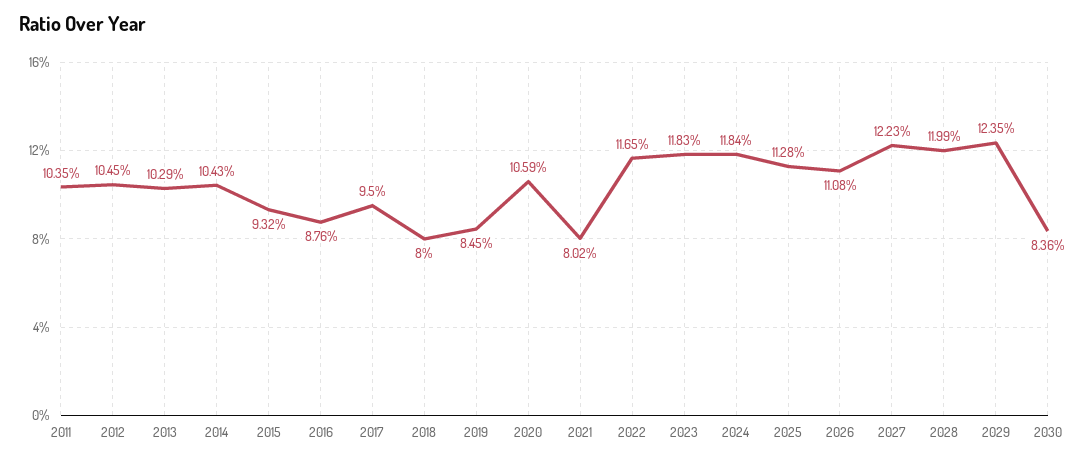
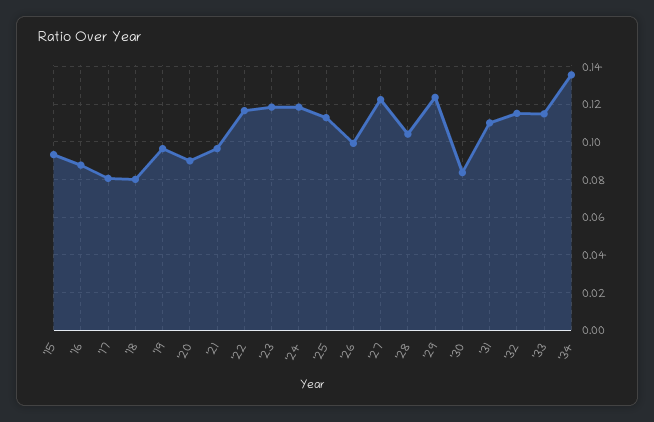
2011: 0.1035 -> none
2012: 0.1045 -> none
2013: 0.1029 -> none
2014: 0.1043 -> none
2017: 0.095 -> 0.08
2019: 0.0845 -> 0.095
2020: 0.1059 -> 0.09
2021: 0.0802 -> 0.095
2026: 0.1108 -> 0.1
2028: 0.1199 -> 0.105
'31: none -> 0.11
'32: none -> 0.115
'33: none -> 0.115
'34: none -> 0.135

